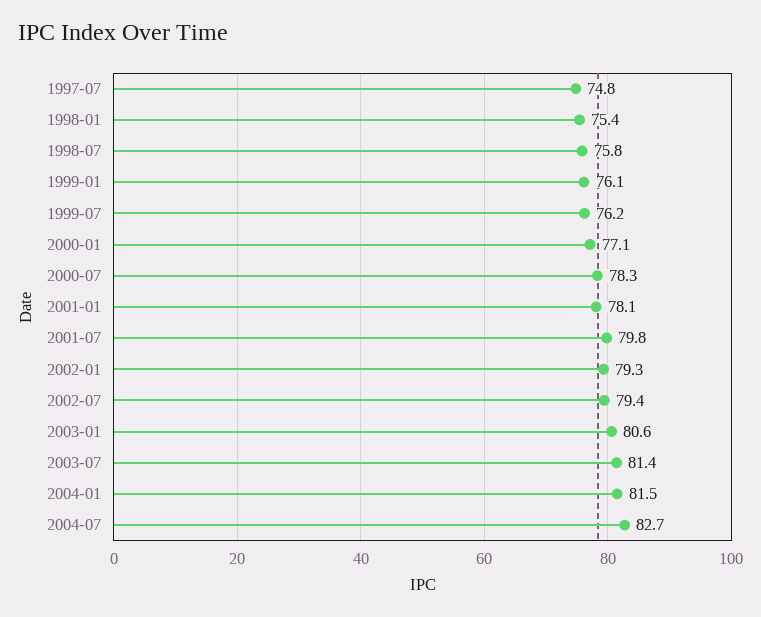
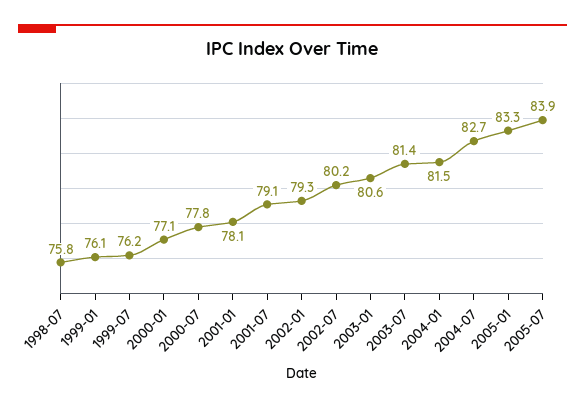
1997-07: 74.8 -> none
1998-01: 75.4 -> none
2000-07: 78.3 -> 77.8
2001-07: 79.8 -> 79.1
2002-07: 79.4 -> 80.2
2005-01: none -> 83.3
2005-07: none -> 83.9

